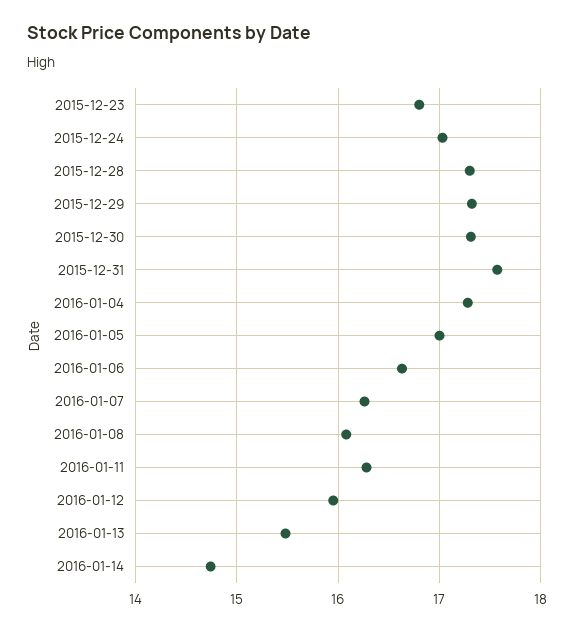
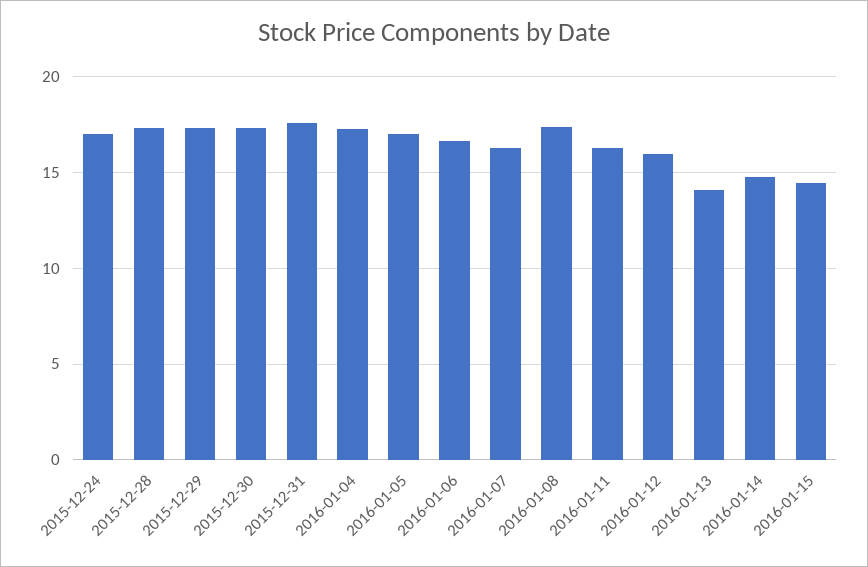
2015-12-23: 16.8 -> none
2016-01-08: 16.1 -> 17.5
2016-01-13: 15.5 -> 14
2016-01-15: none -> 14.5

